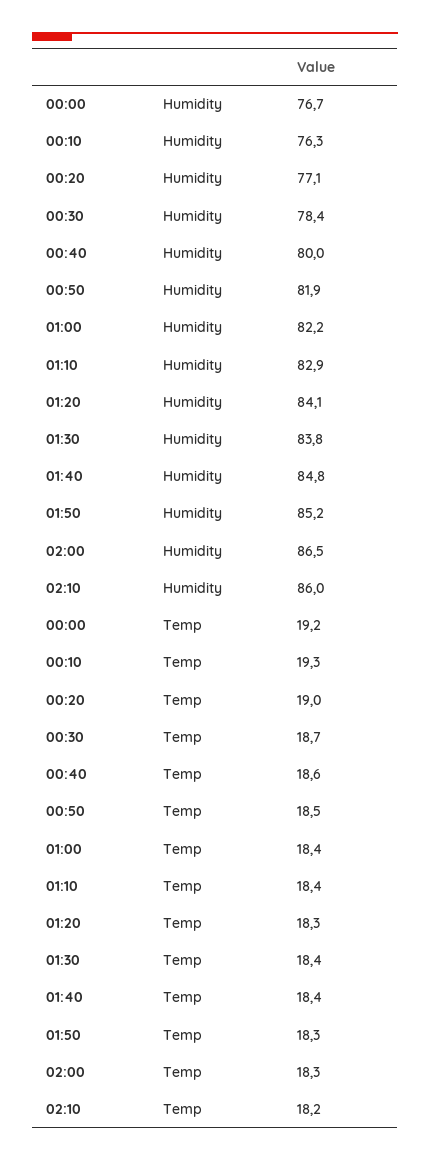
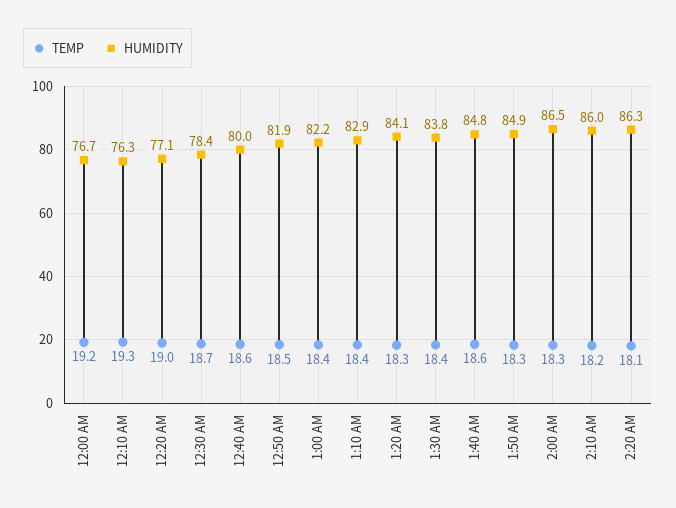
Humidity, 01:50: 85.2 -> 84.9
Temp, 01:40: 18.4 -> 18.6
Temp, 2:20 AM: none -> 18.1
Humidity, 2:20 AM: none -> 86.3

